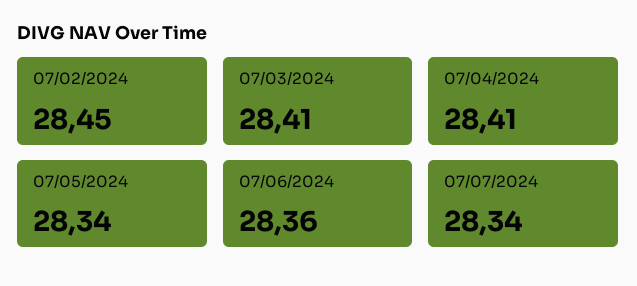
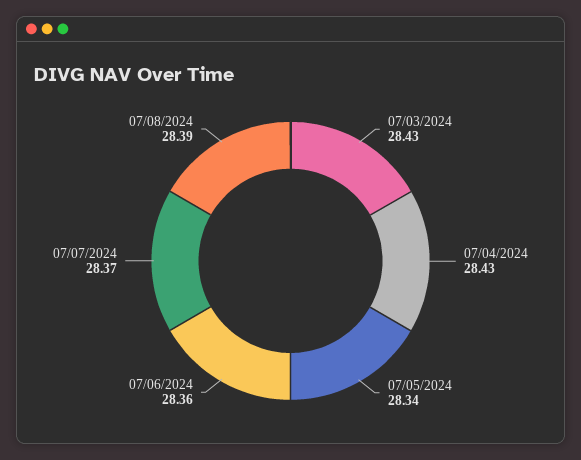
07/02/2024: 28.45 -> none
07/03/2024: 28.41 -> 28.43
07/04/2024: 28.41 -> 28.43
07/07/2024: 28.34 -> 28.37
07/08/2024: none -> 28.39

